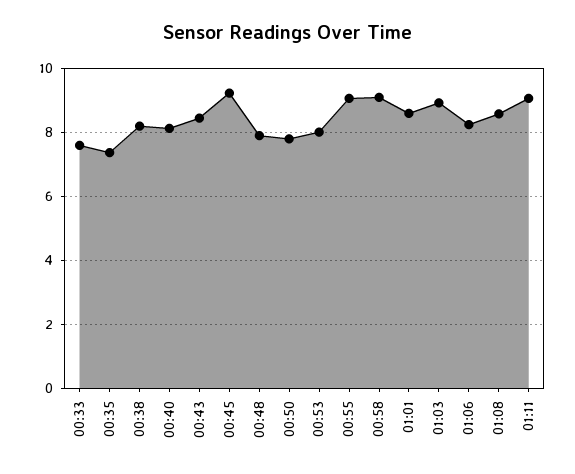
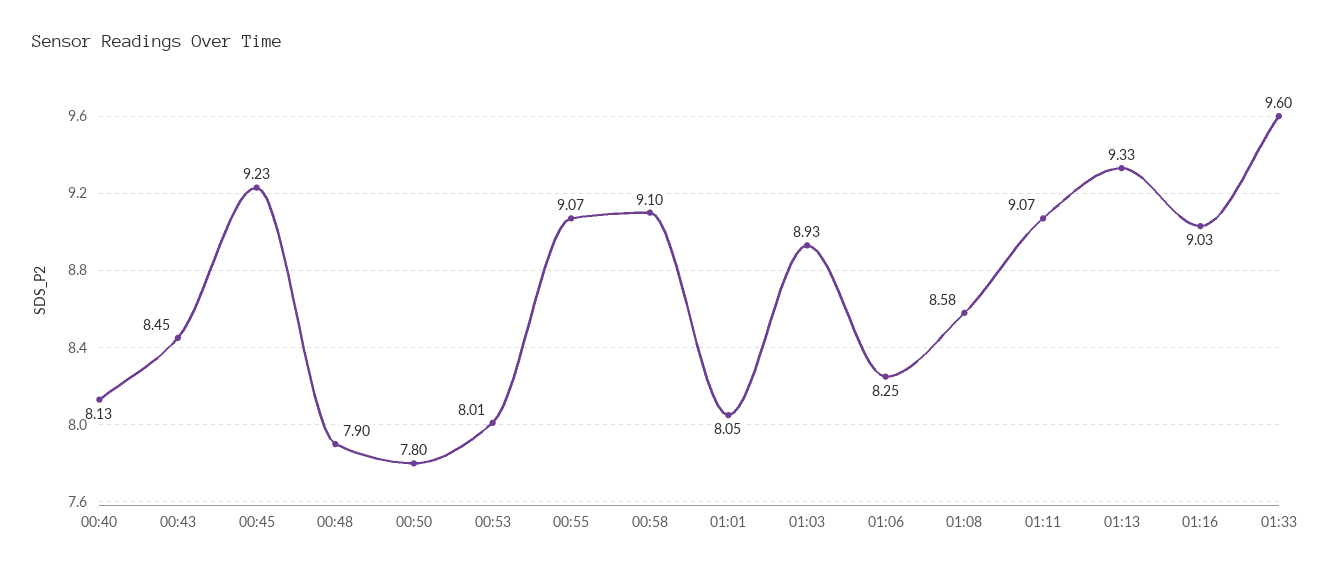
00:33: 7.6 -> none
00:35: 7.4 -> none
00:38: 8.2 -> none
01:01: 8.6 -> 8.05
01:13: none -> 9.33
01:16: none -> 9.03
01:33: none -> 9.6

